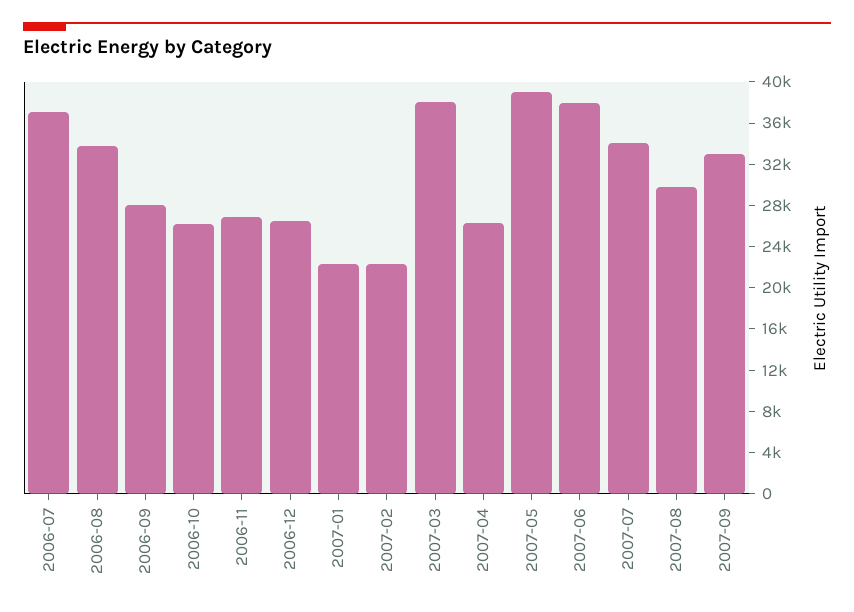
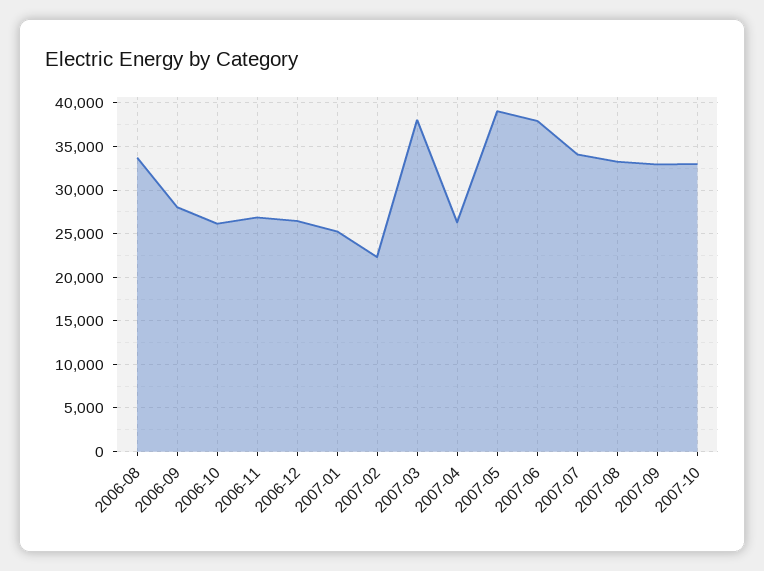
2006-07: 37000 -> none
2007-01: 22000 -> 25000
2007-08: 30000 -> 33000
2007-10: none -> 33000

